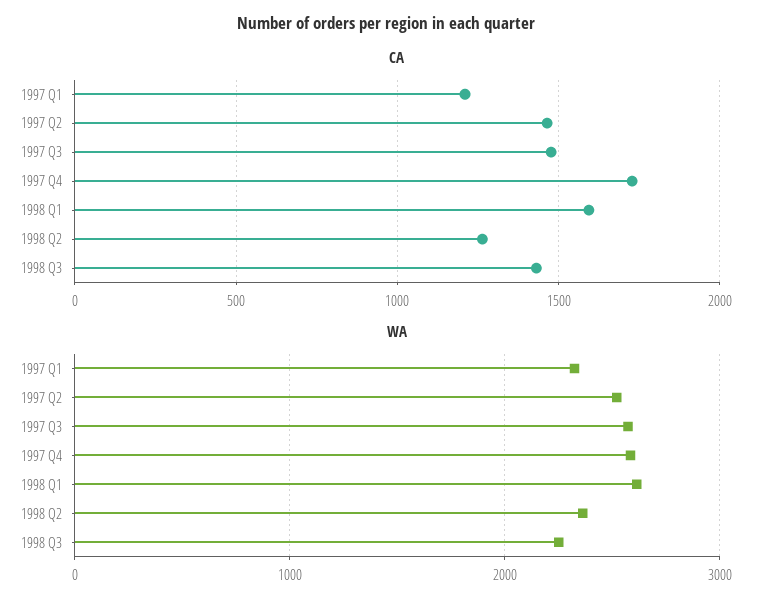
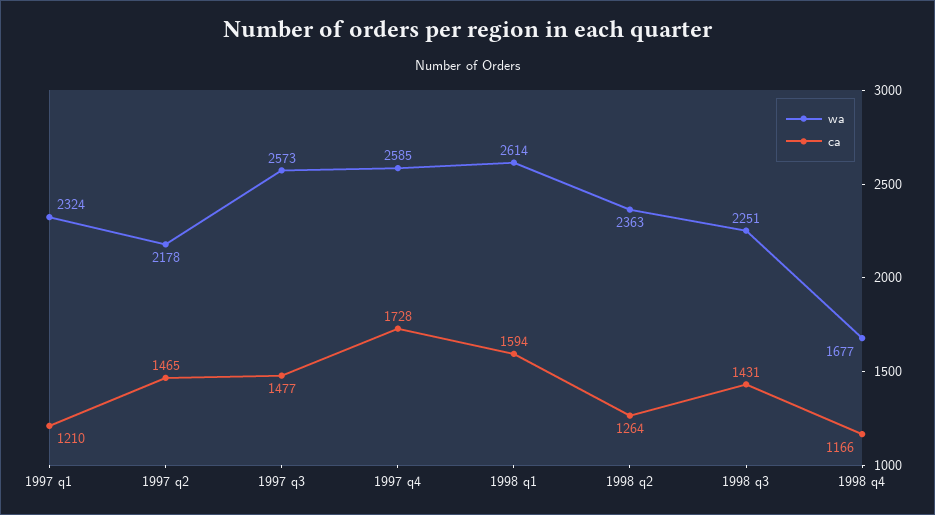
WA, 1997 Q2: 2500 -> 2178
WA, 1998 q4: none -> 1677
CA, 1998 q4: none -> 1166

